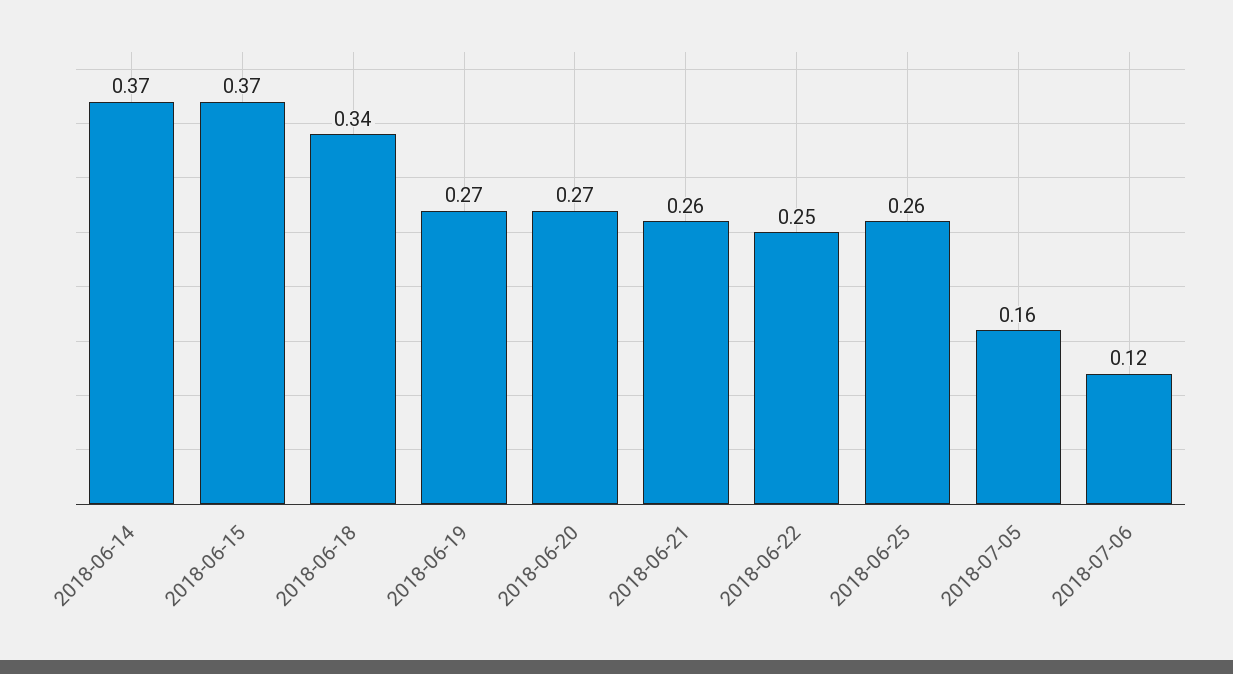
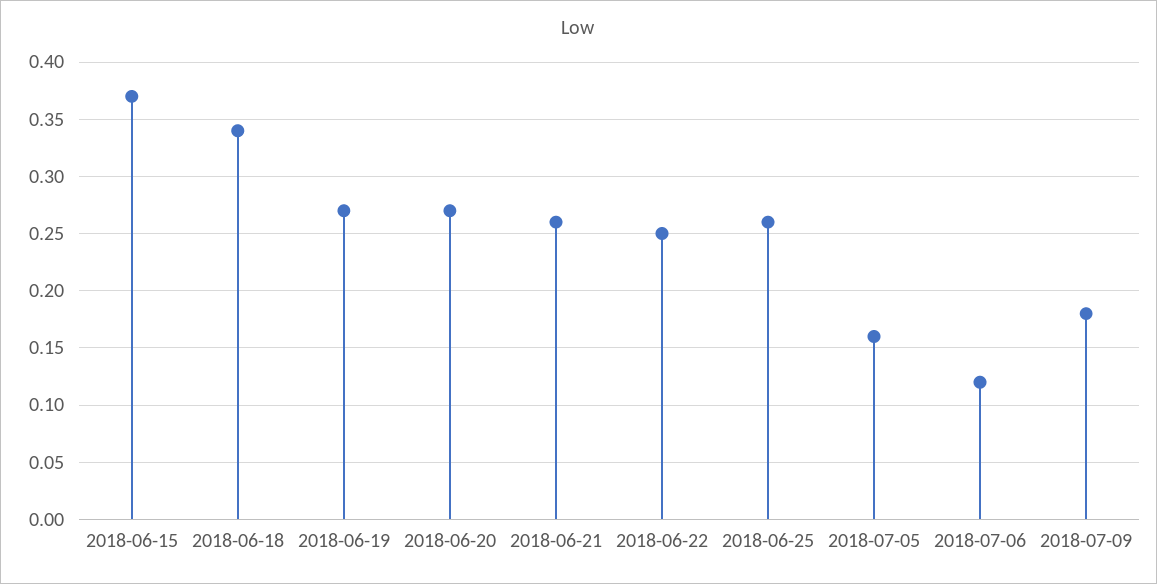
2018-06-14: 0.37 -> none
2018-07-09: none -> 0.18

